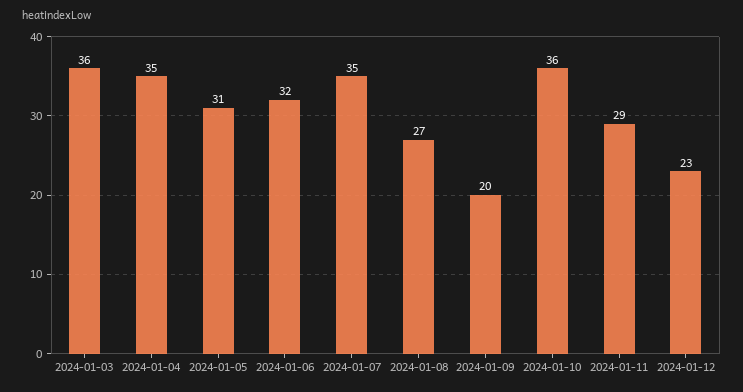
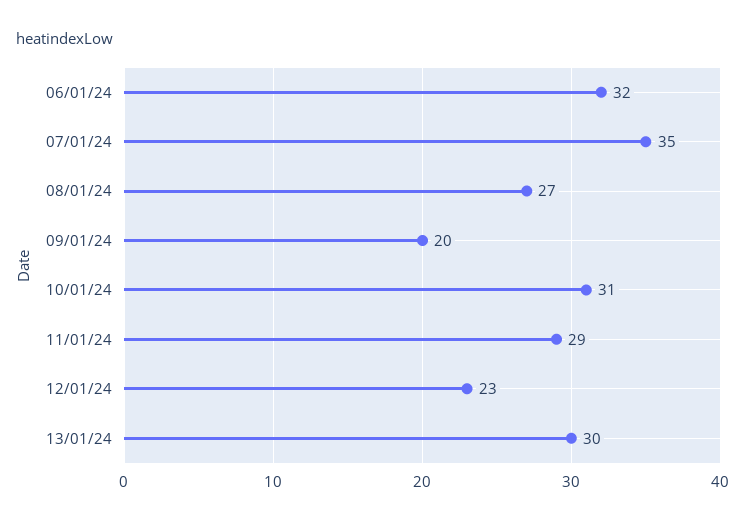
2024-01-03: 36 -> none
2024-01-04: 35 -> none
2024-01-05: 31 -> none
2024-01-10: 36 -> 31
13/01/24: none -> 30

